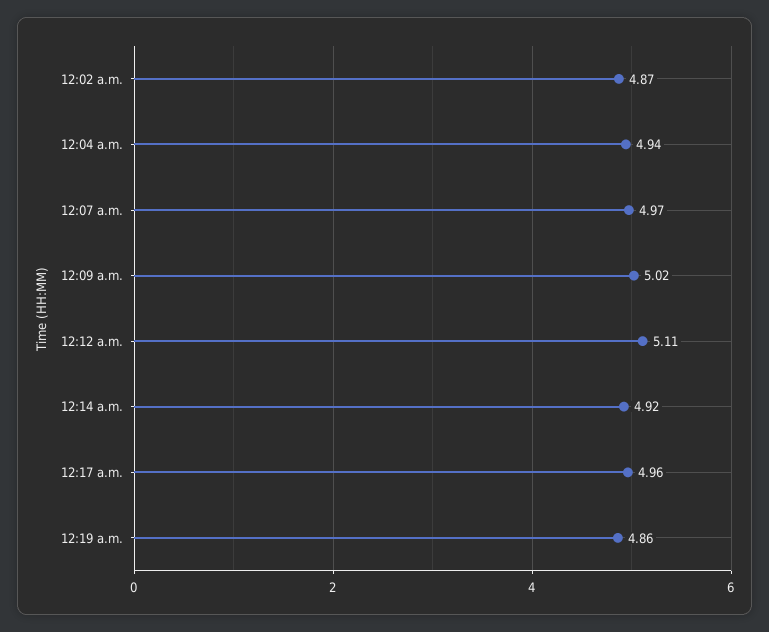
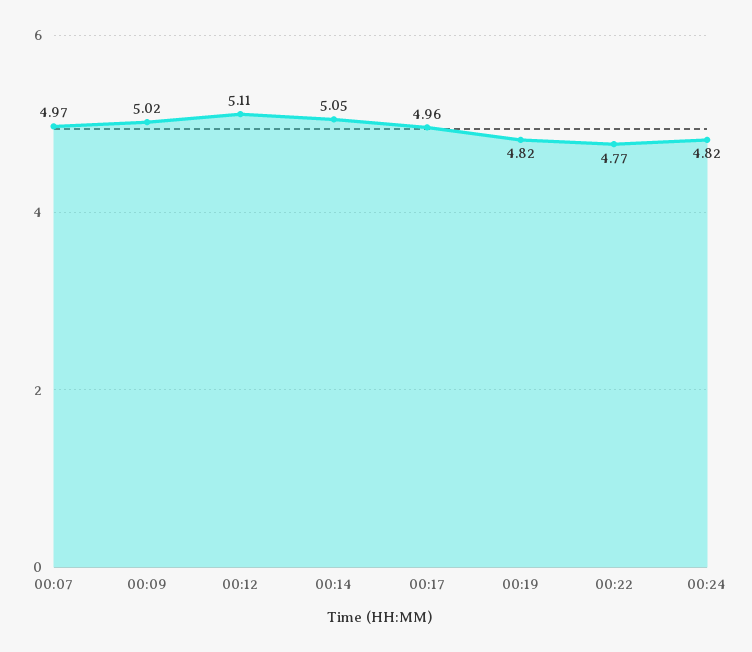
12:02 a.m.: 4.87 -> none
12:04 a.m.: 4.94 -> none
12:14 a.m.: 4.92 -> 5.05
12:19 a.m.: 4.86 -> 4.82
00:22: none -> 4.77
00:24: none -> 4.82

